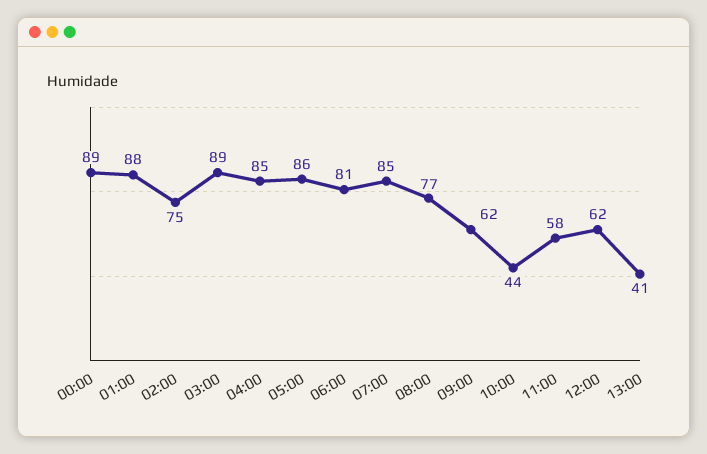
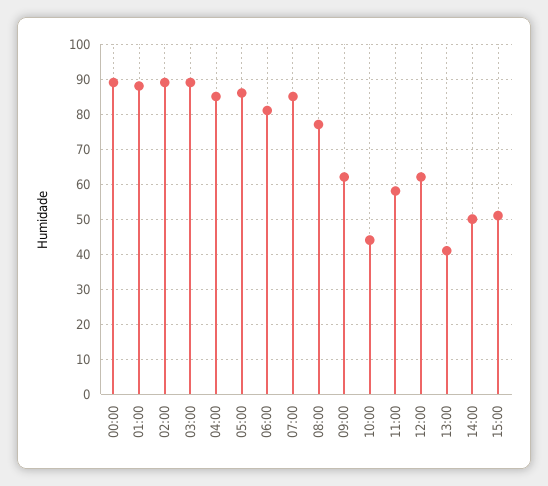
02:00: 75 -> 90
14:00: none -> 50
15:00: none -> 50

